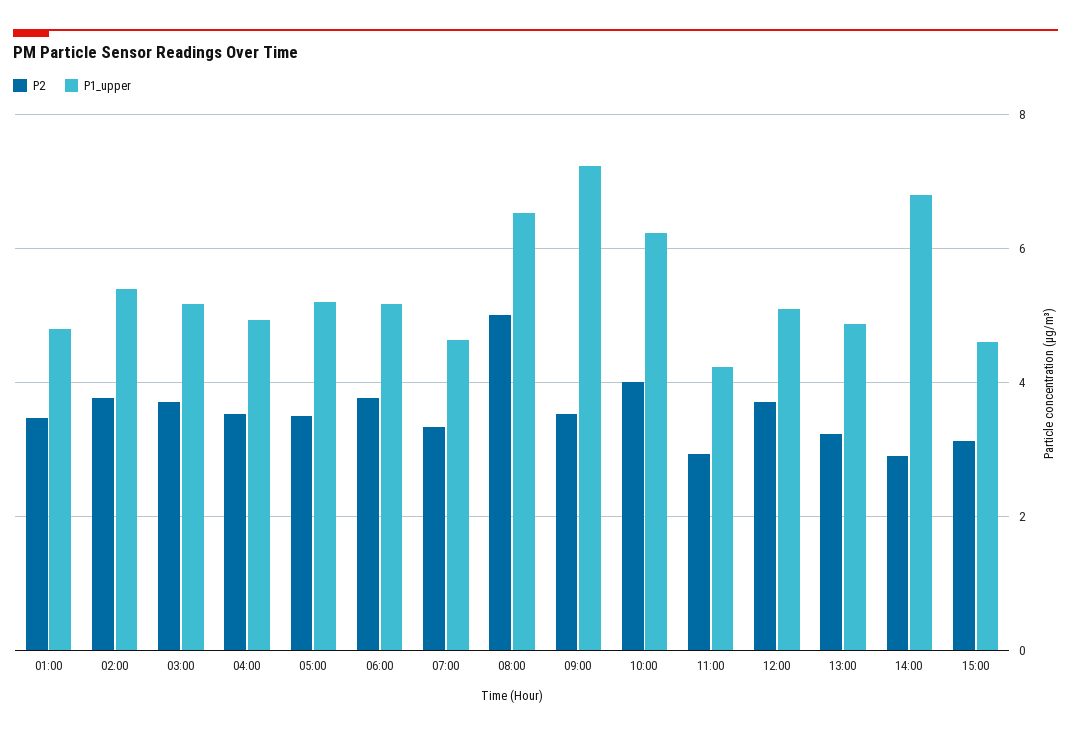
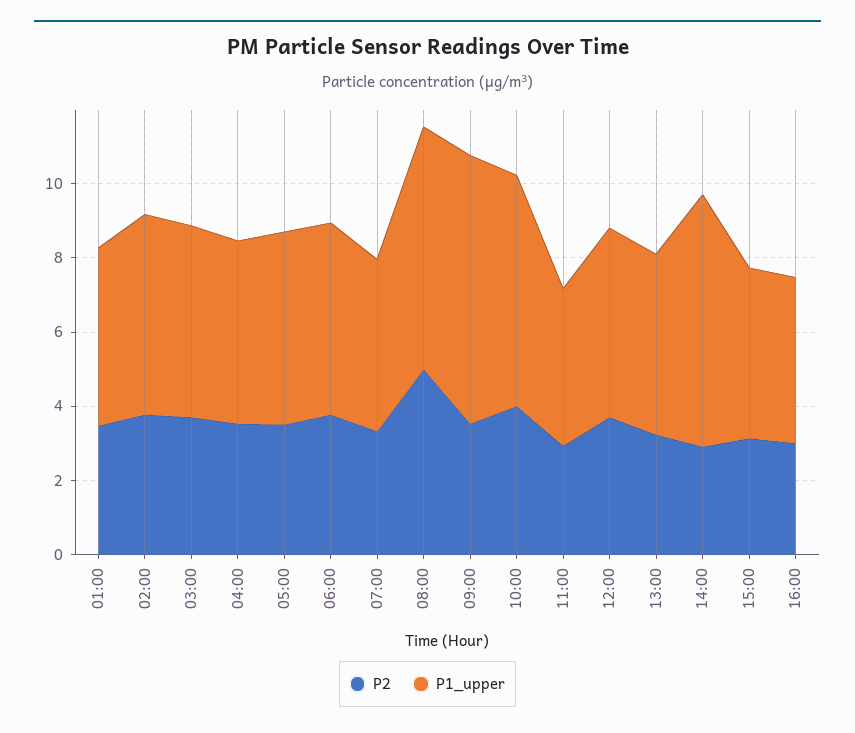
P2, 16:00: none -> 3
P1_upper, 16:00: none -> 4.5

